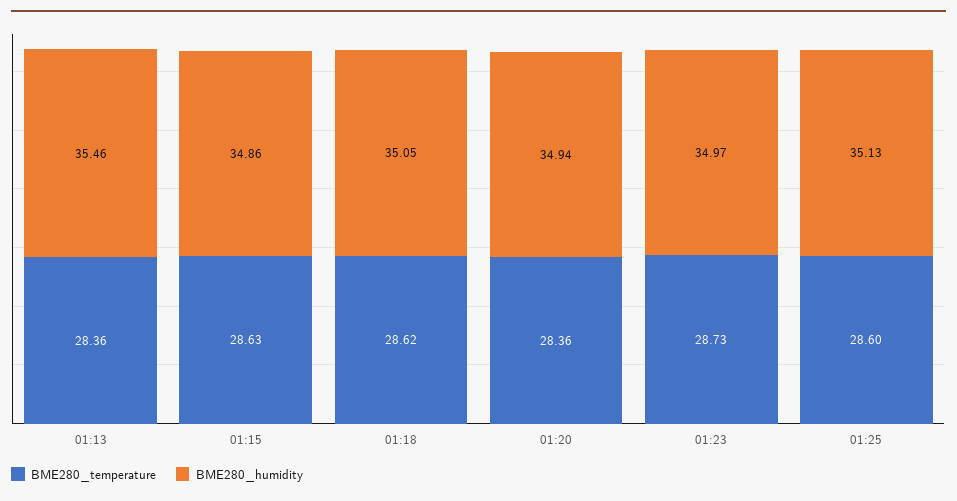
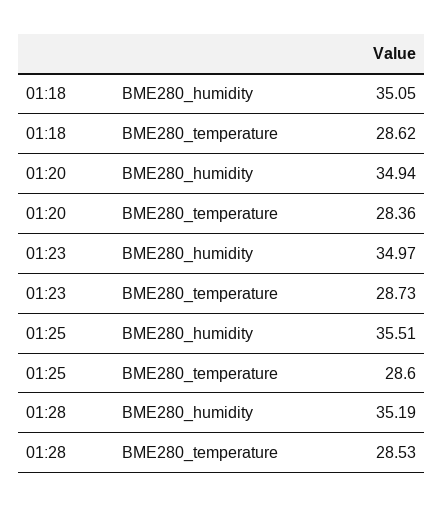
BME280_temperature, 01:13: 28.36 -> none
BME280_humidity, 01:13: 35.46 -> none
BME280_temperature, 01:15: 28.63 -> none
BME280_humidity, 01:15: 34.86 -> none
BME280_humidity, 01:25: 35.13 -> 35.51
BME280_humidity, 01:28: none -> 35.19
BME280_temperature, 01:28: none -> 28.53

